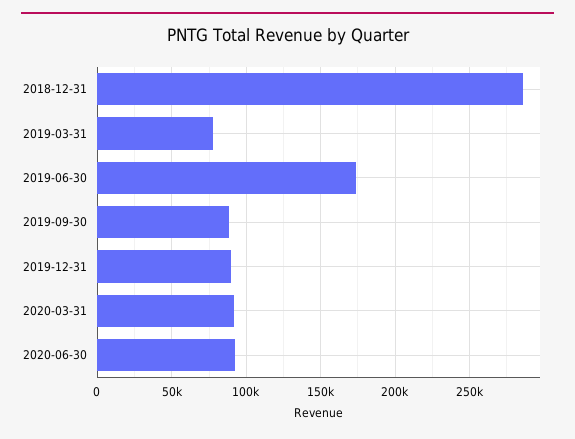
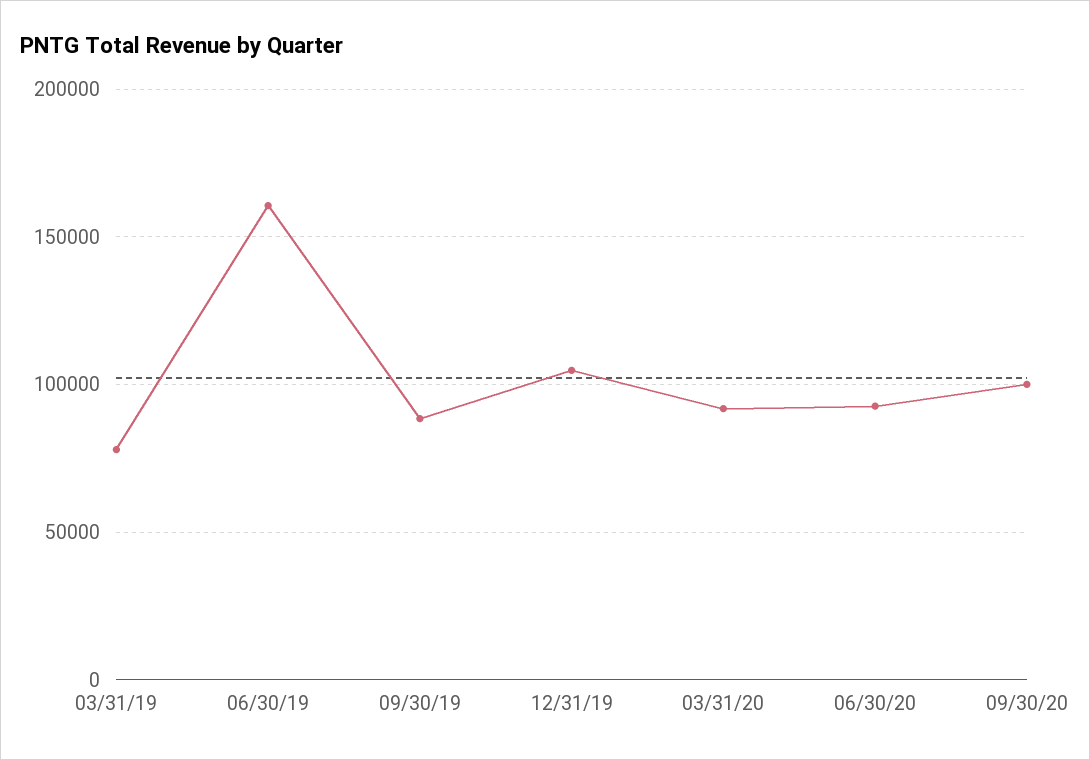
2018-12-31: 285000 -> none
2019-06-30: 175000 -> 160000
2019-12-31: 90000 -> 105000
09/30/20: none -> 100000

